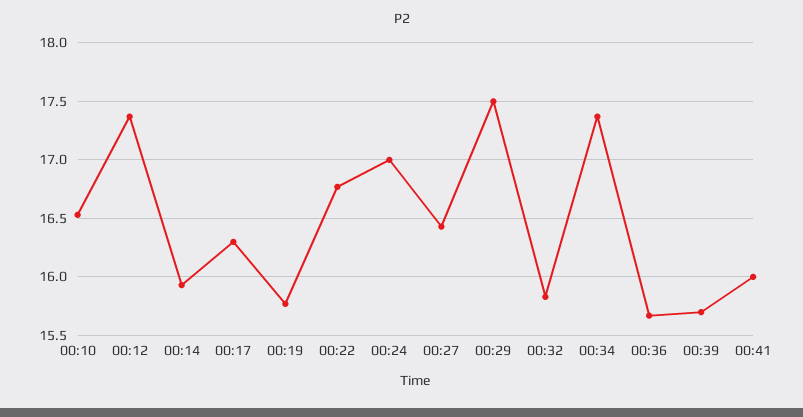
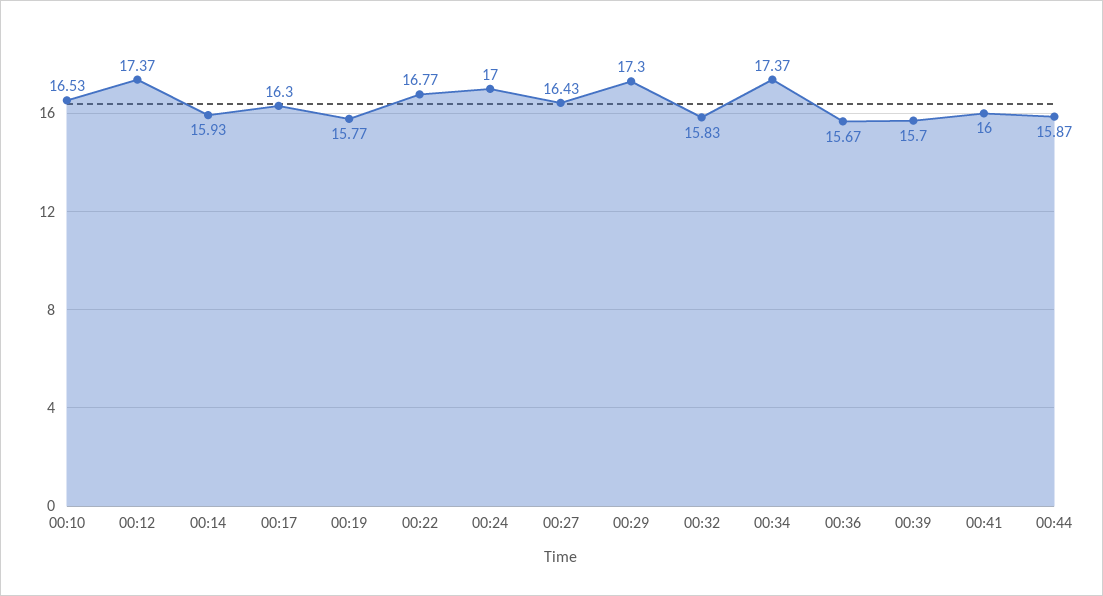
00:29: 17.5 -> 17.3
00:44: none -> 15.87

